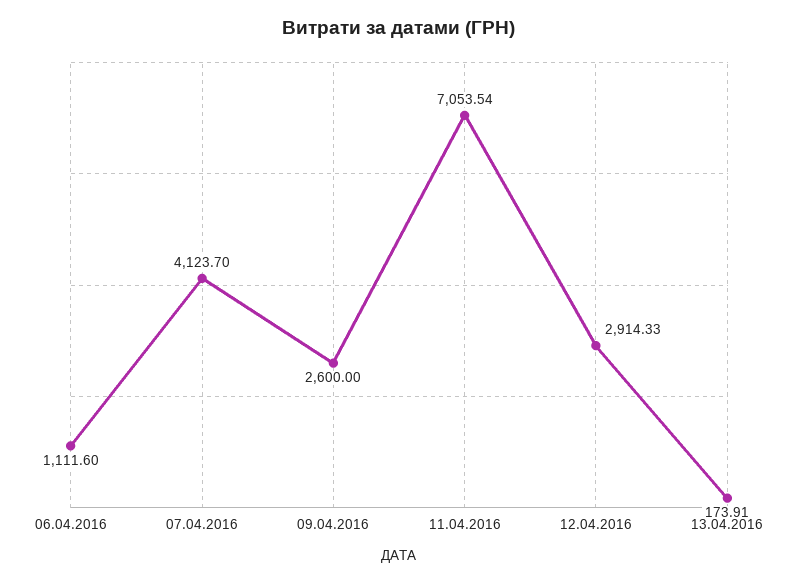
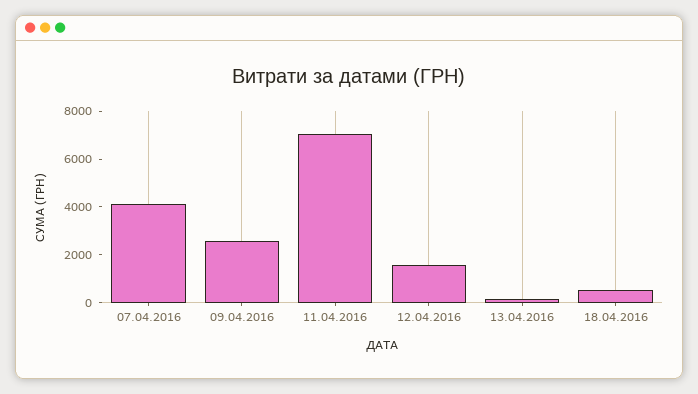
06.04.2016: 1111.6 -> none
12.04.2016: 2914.33 -> 1500
18.04.2016: none -> 500

